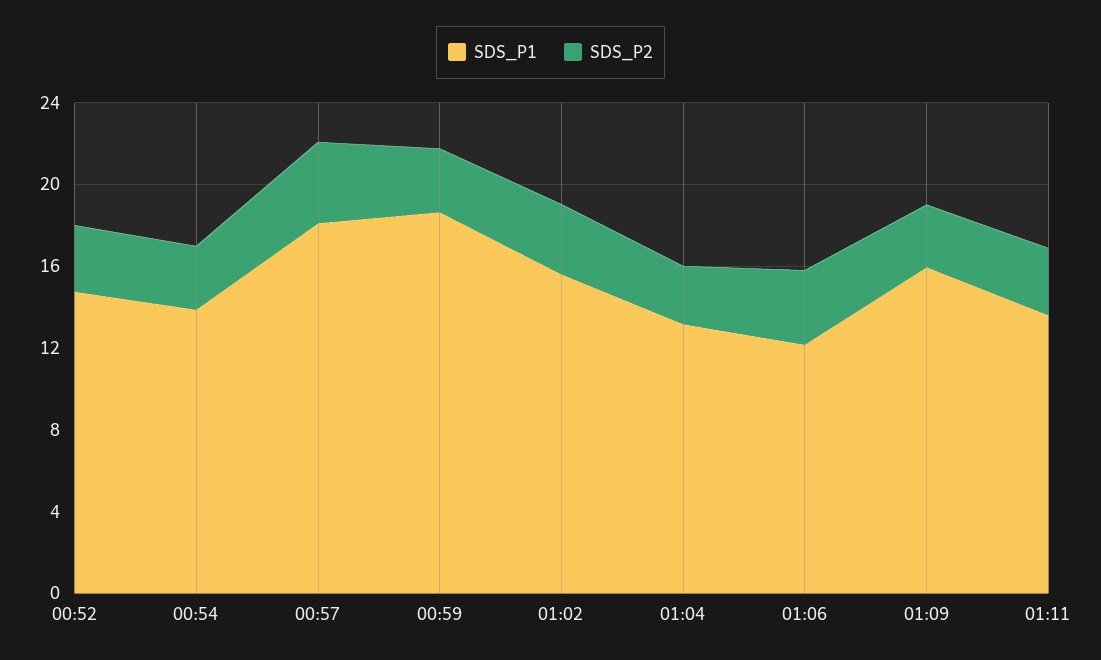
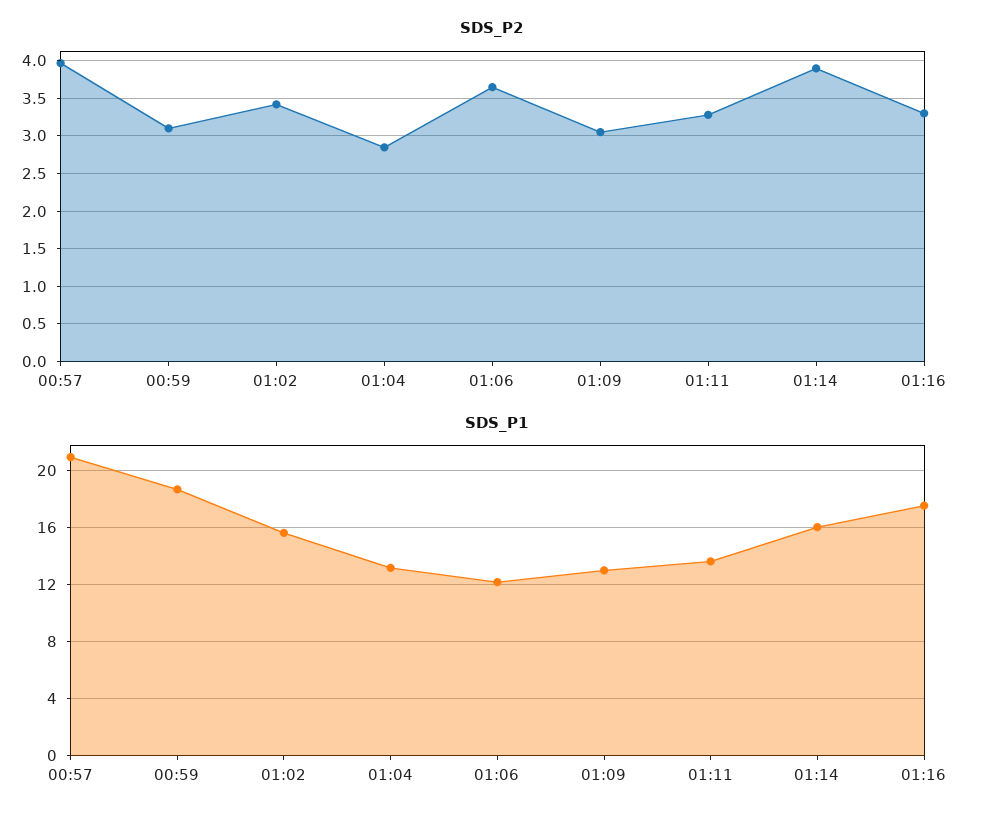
SDS_P1, 00:52: 15 -> none
SDS_P2, 00:52: 3 -> none
SDS_P1, 00:54: 14 -> none
SDS_P2, 00:54: 3 -> none
SDS_P1, 00:57: 18 -> 21
SDS_P1, 01:09: 16 -> 13
SDS_P2, 01:14: none -> 3.9
SDS_P2, 01:16: none -> 3.3
SDS_P1, 01:14: none -> 16
SDS_P1, 01:16: none -> 17.5

